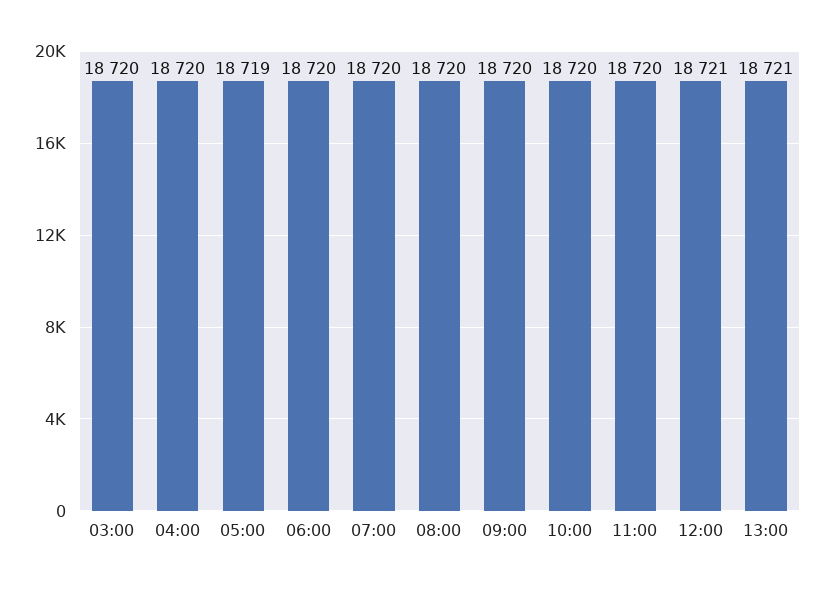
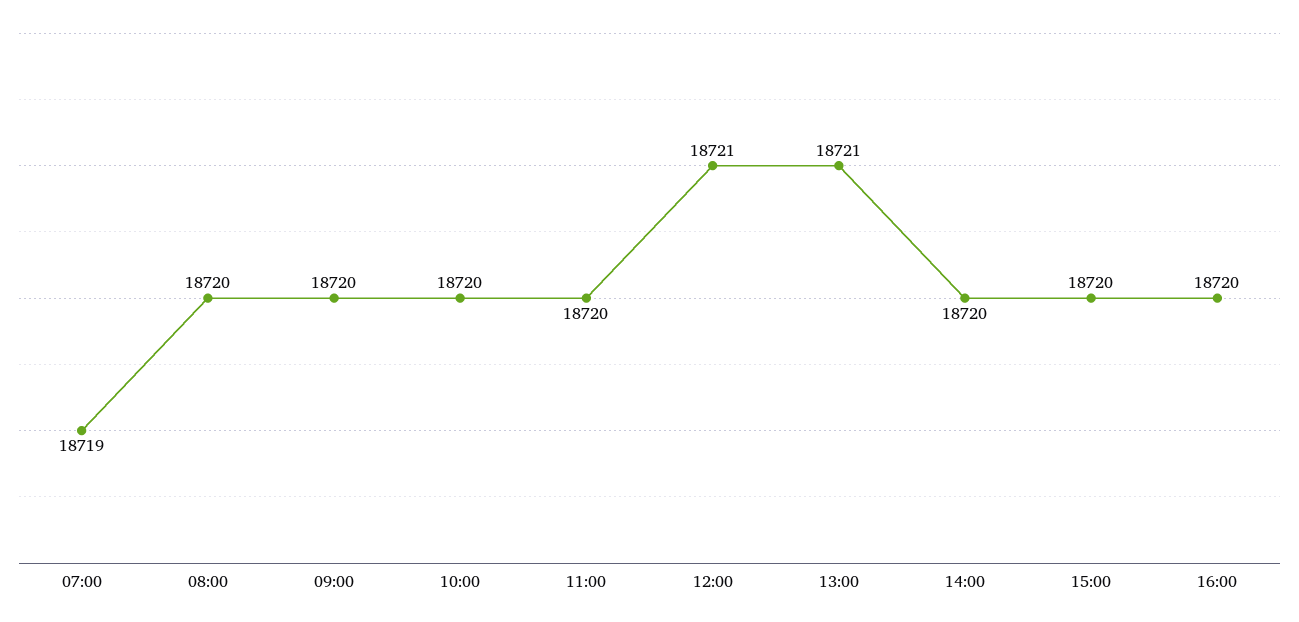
03:00: 18720 -> none
04:00: 18720 -> none
05:00: 18719 -> none
06:00: 18720 -> none
07:00: 18720 -> 18719
14:00: none -> 18720
15:00: none -> 18720
16:00: none -> 18720

